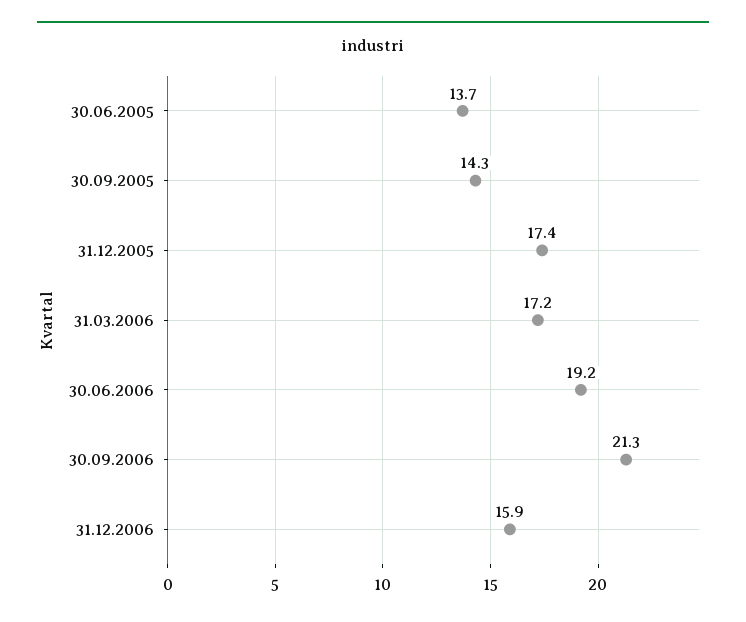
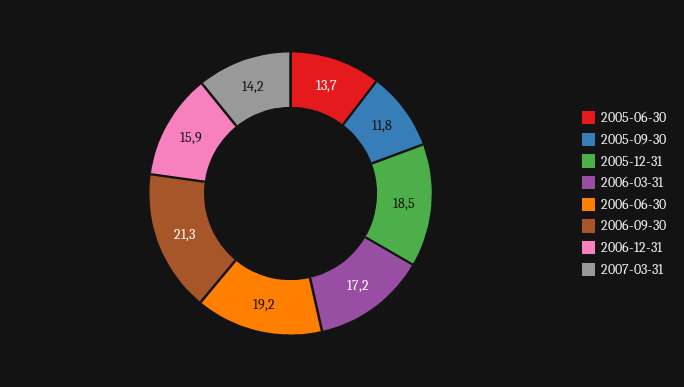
30.09.2005: 14.3 -> 11.8
31.12.2005: 17.4 -> 18.5
2007-03-31: none -> 14.2

